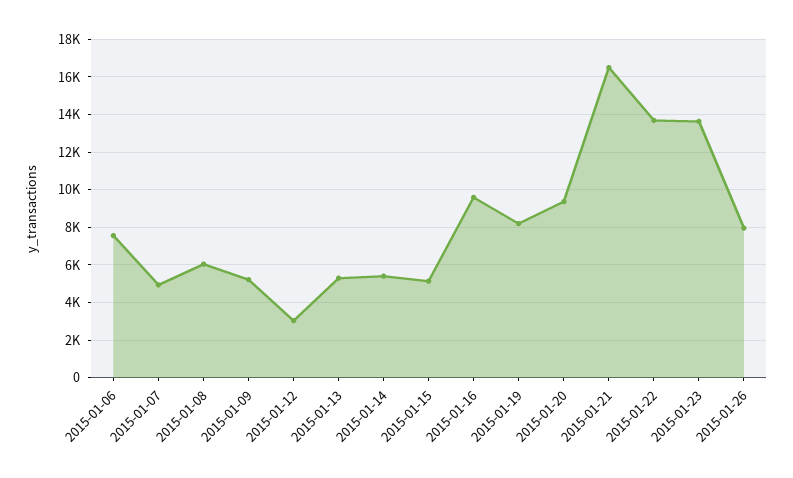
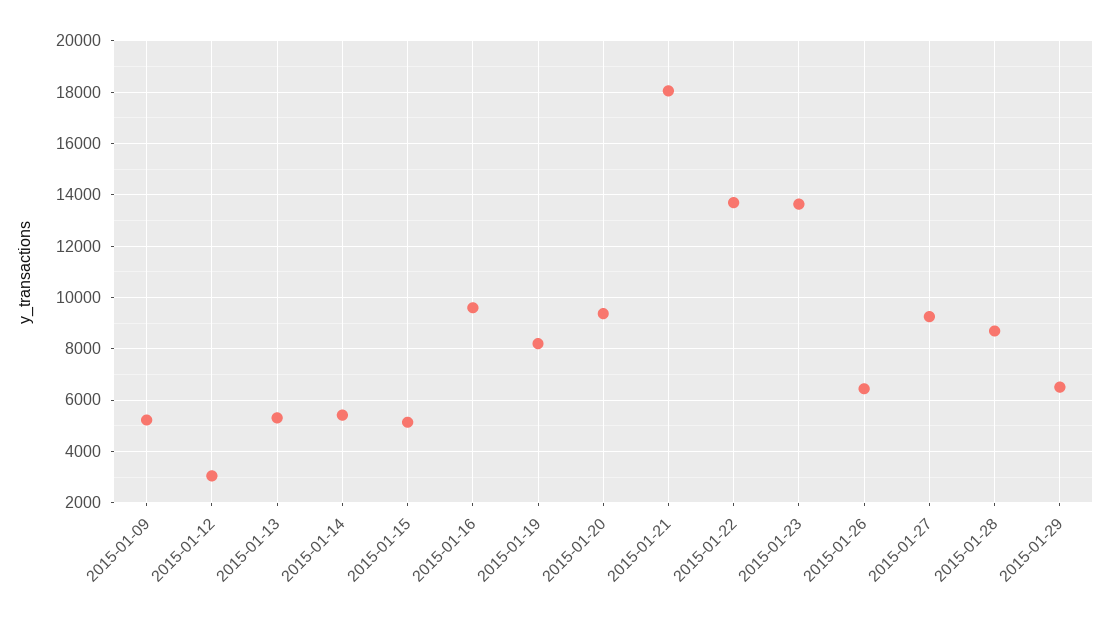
2015-01-06: 7500 -> none
2015-01-07: 5000 -> none
2015-01-08: 6000 -> none
2015-01-21: 16500 -> 18000
2015-01-26: 8000 -> 6500
2015-01-27: none -> 9250
2015-01-28: none -> 8750
2015-01-29: none -> 6500

